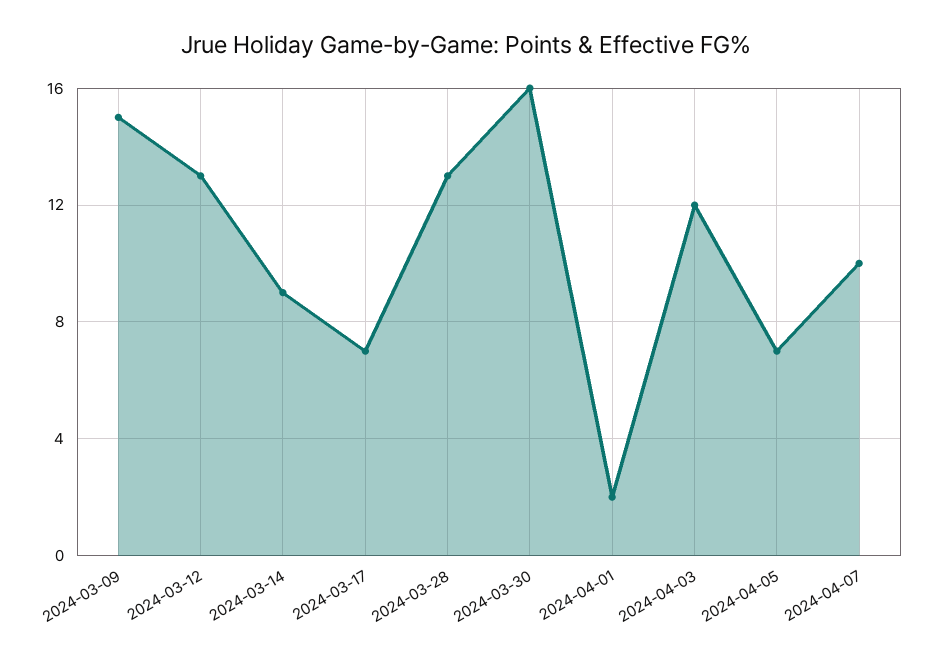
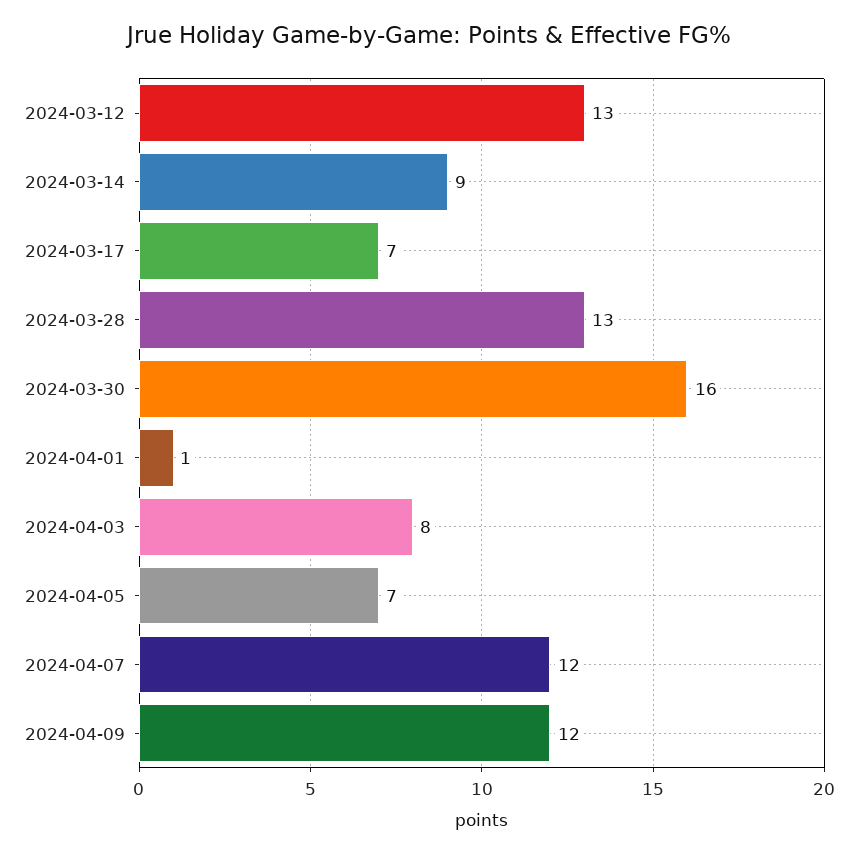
2024-03-09: 15 -> none
2024-04-01: 2 -> 1
2024-04-03: 12 -> 8
2024-04-07: 10 -> 12
2024-04-09: none -> 12

